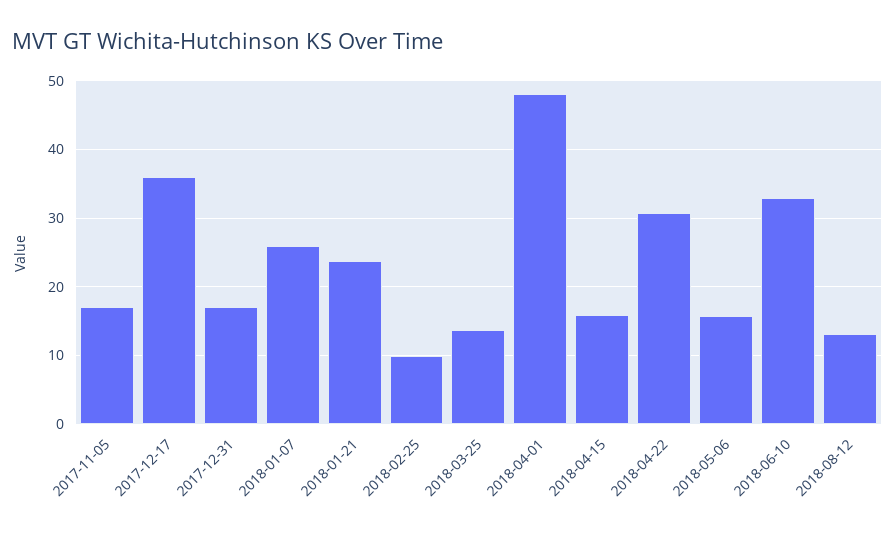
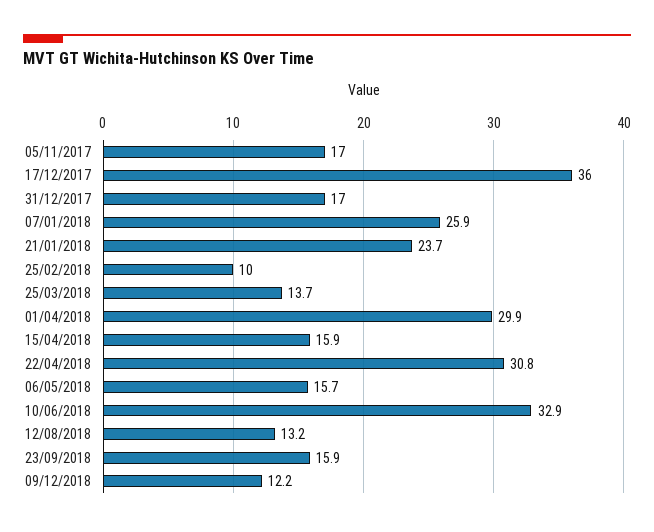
2018-04-01: 48 -> 29.9
23/09/2018: none -> 15.9
09/12/2018: none -> 12.2

